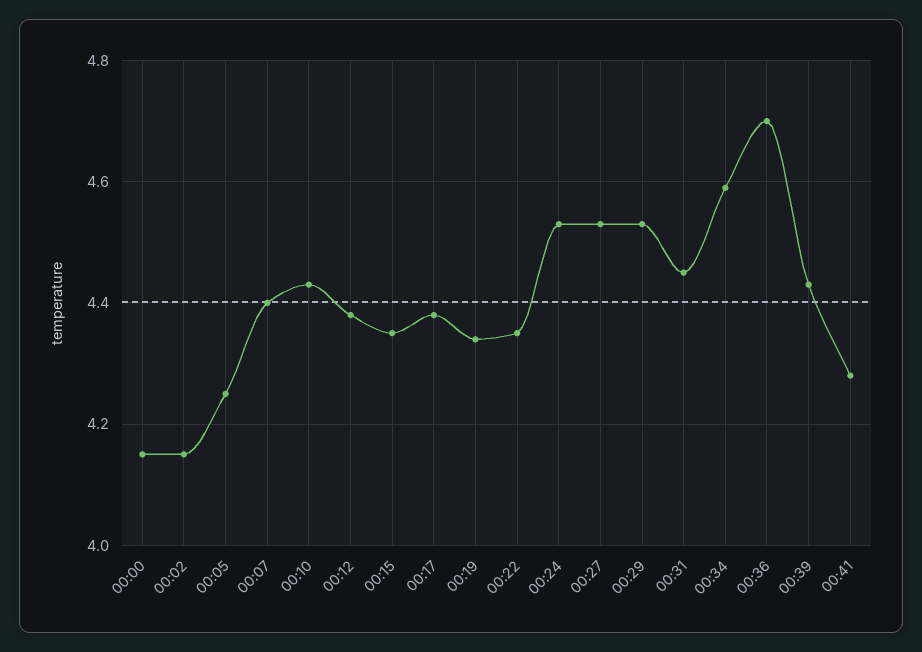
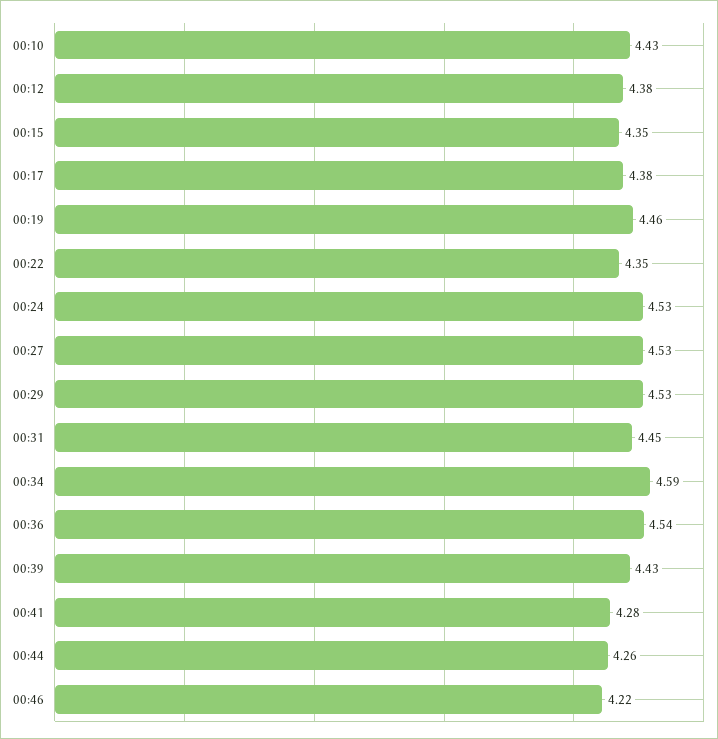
00:00: 4.15 -> none
00:02: 4.15 -> none
00:05: 4.25 -> none
00:07: 4.4 -> none
00:19: 4.35 -> 4.46
00:36: 4.7 -> 4.54
00:44: none -> 4.26
00:46: none -> 4.22

